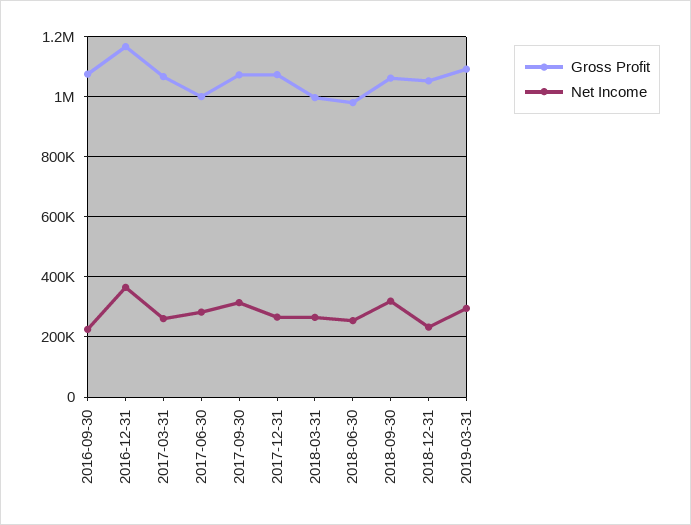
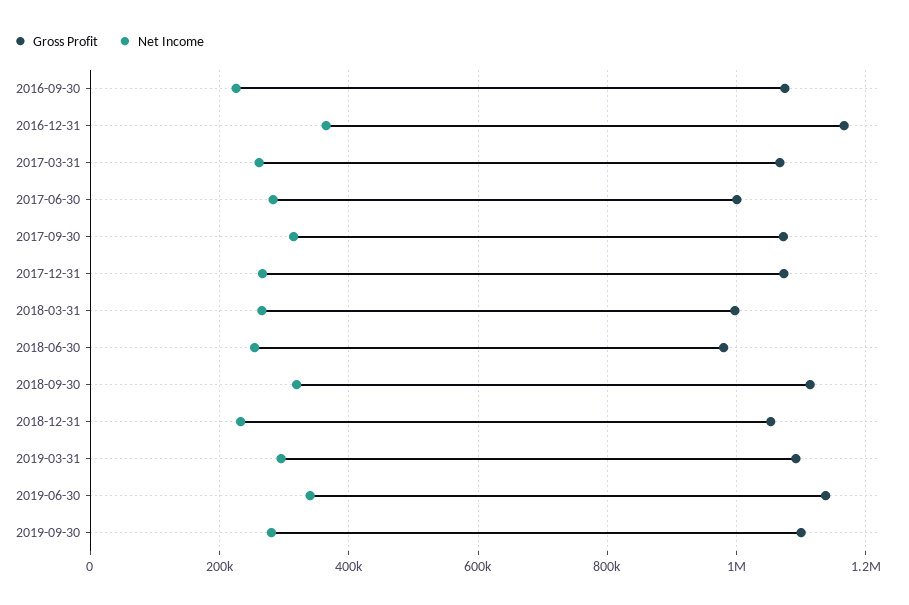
Gross Profit, 2018-09-30: 1060000 -> 1120000
Gross Profit, 2019-06-30: none -> 1140000
Net Income, 2019-06-30: none -> 340000
Gross Profit, 2019-09-30: none -> 1100000
Net Income, 2019-09-30: none -> 280000

